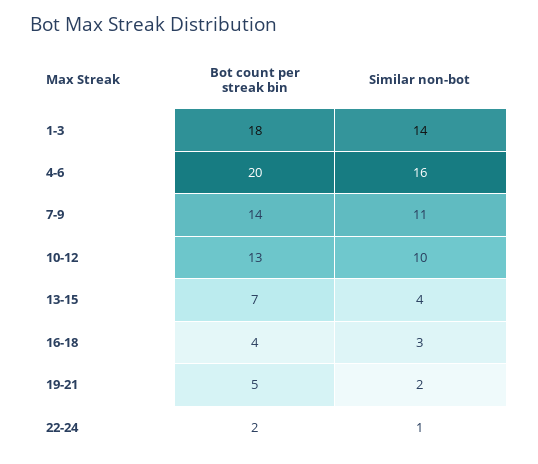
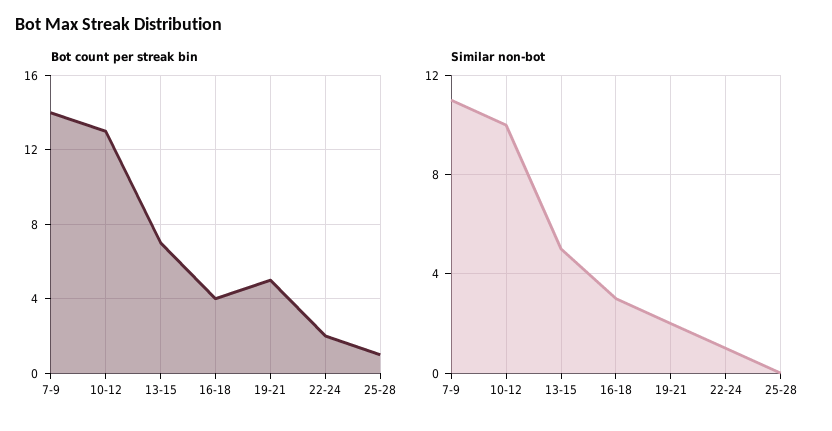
Bot count per streak bin, 1-3: 18 -> none
Similar non-bot, 1-3: 14 -> none
Bot count per streak bin, 4-6: 20 -> none
Similar non-bot, 4-6: 16 -> none
Similar non-bot, 13-15: 4 -> 5
Bot count per streak bin, 25-28: none -> 1
Similar non-bot, 25-28: none -> 0

